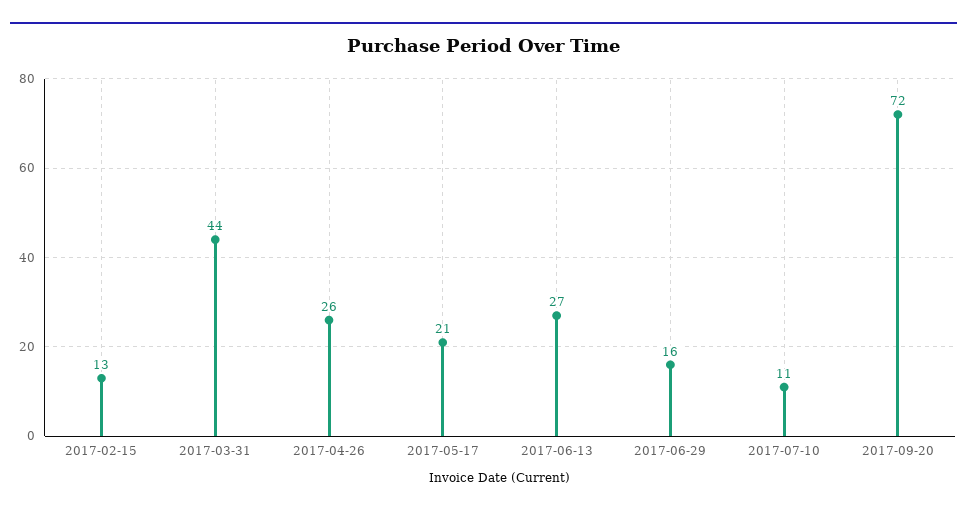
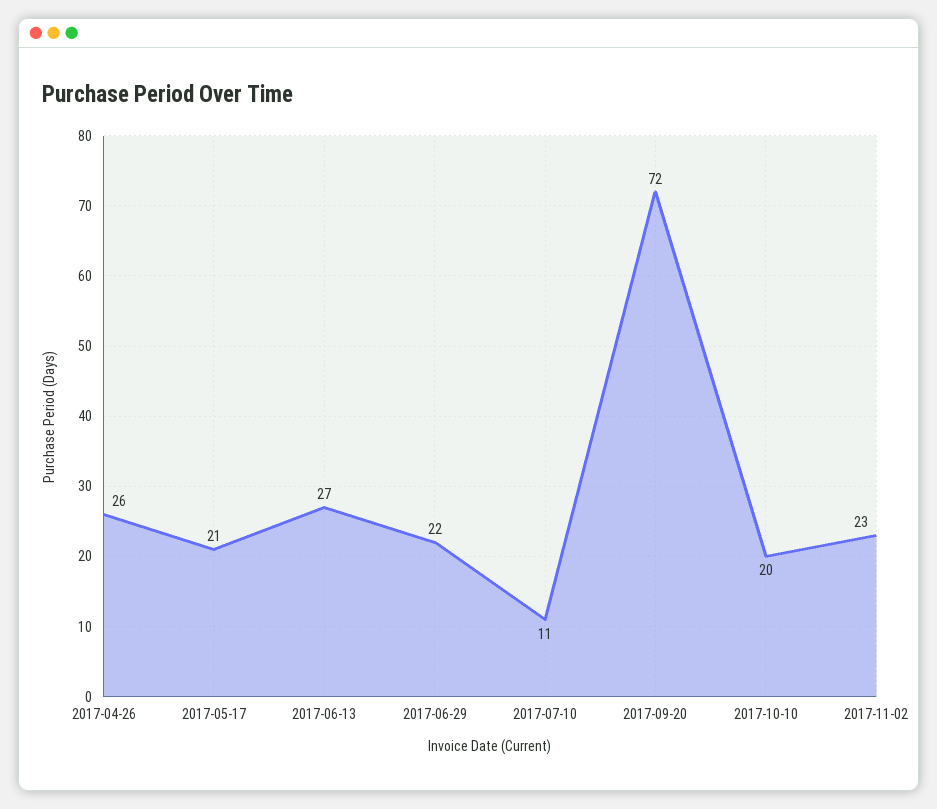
2017-02-15: 13 -> none
2017-03-31: 44 -> none
2017-06-29: 16 -> 22
2017-10-10: none -> 20
2017-11-02: none -> 23

